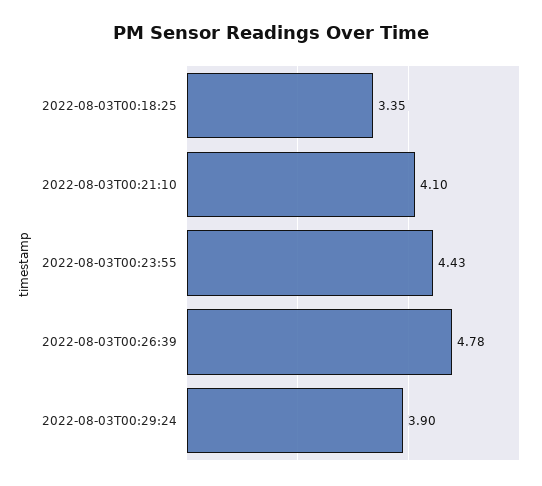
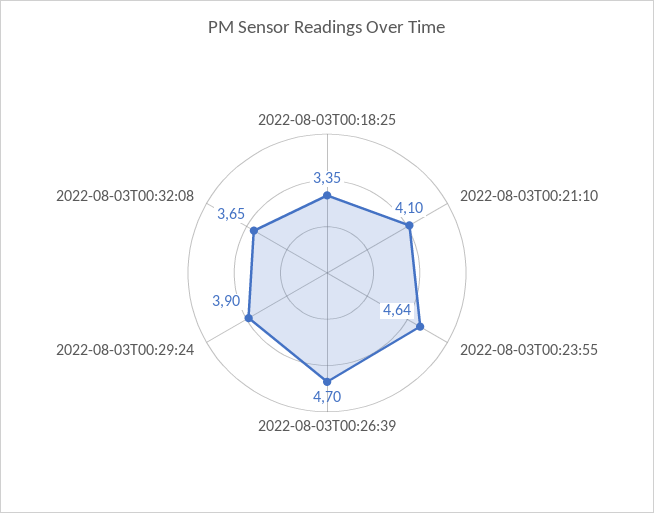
2022-08-03T00:23:55: 4.43 -> 4.64
2022-08-03T00:26:39: 4.78 -> 4.7
2022-08-03T00:32:08: none -> 3.65

